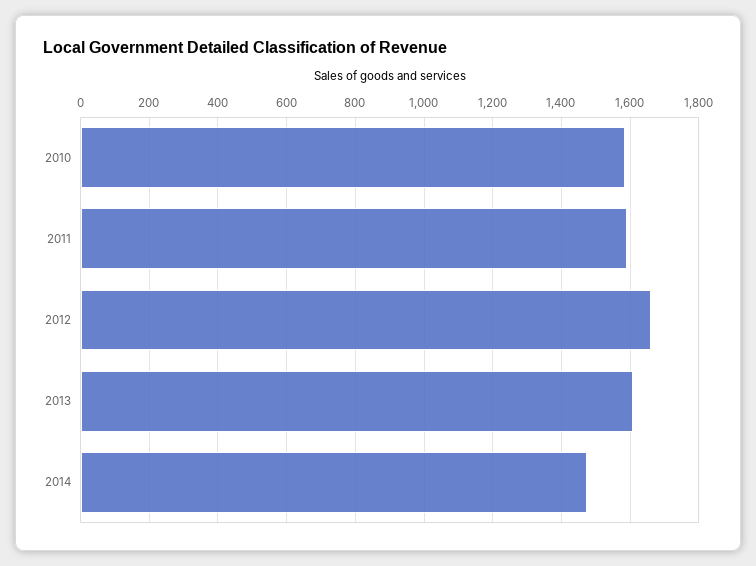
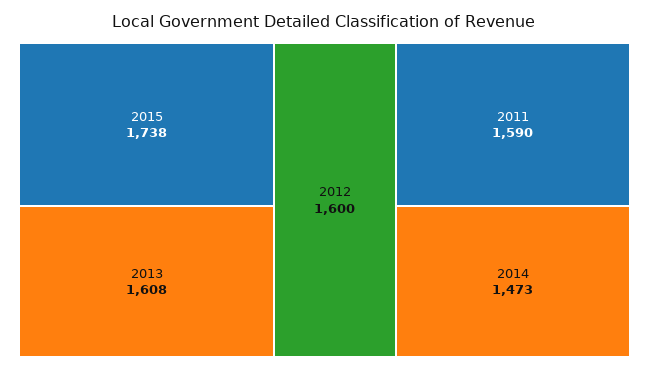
2010: 1580 -> none
2012: 1660 -> 1600
2015: none -> 1738

